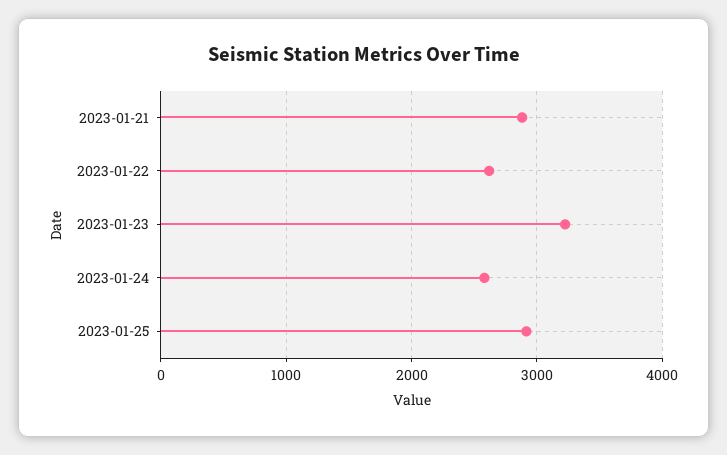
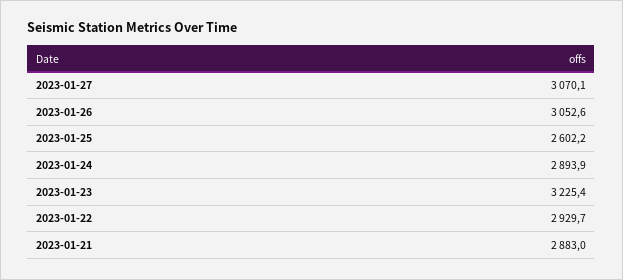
2023-01-22: 2600 -> 2929.7
2023-01-24: 2600 -> 2893.9
2023-01-25: 2900 -> 2602.2
2023-01-27: none -> 3070.1
2023-01-26: none -> 3052.6

